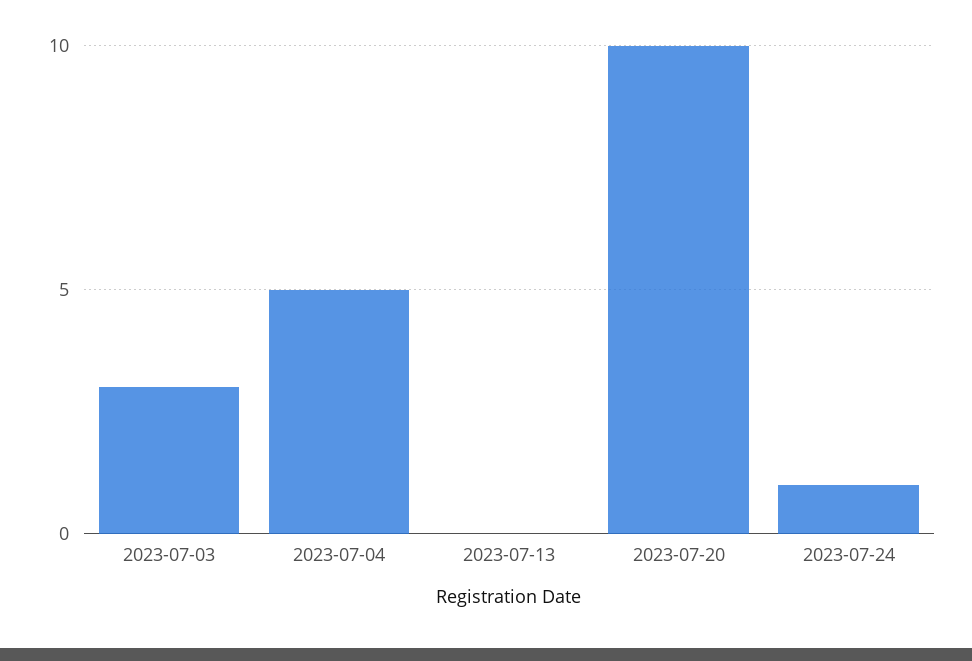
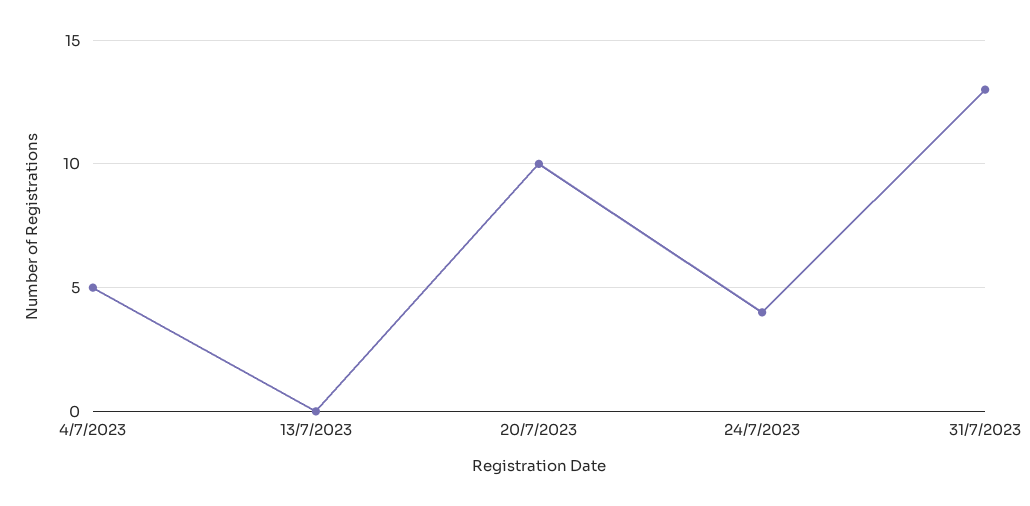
2023-07-03: 3 -> none
2023-07-24: 1 -> 4
31/7/2023: none -> 13

